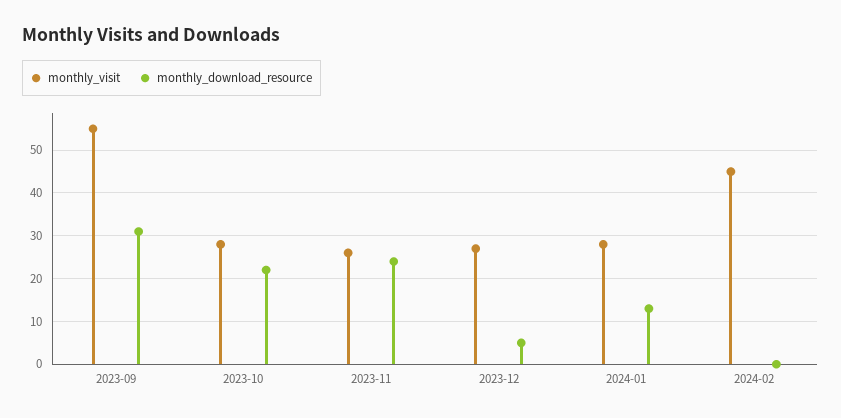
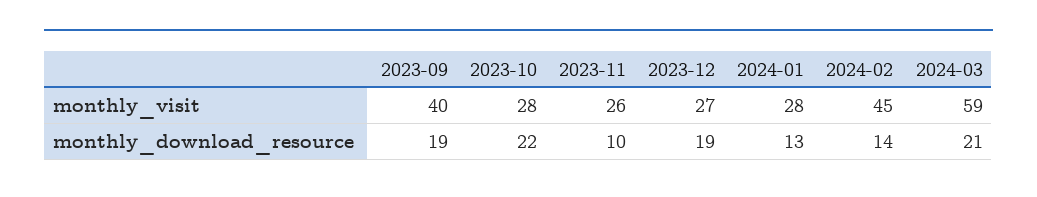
monthly_visit, 2023-09: 55 -> 40
monthly_download_resource, 2023-09: 30 -> 19
monthly_download_resource, 2023-11: 25 -> 10
monthly_download_resource, 2023-12: 5 -> 19
monthly_download_resource, 2024-02: 0 -> 14
monthly_visit, 2024-03: none -> 59
monthly_download_resource, 2024-03: none -> 21

